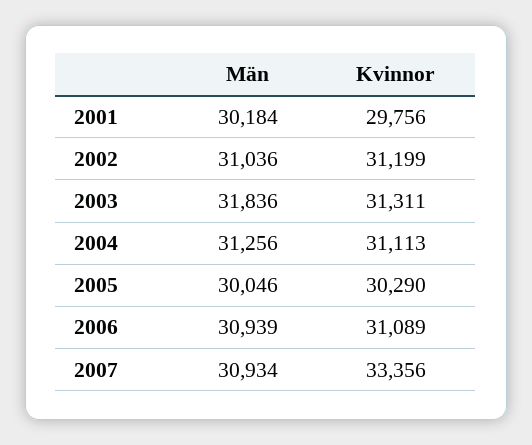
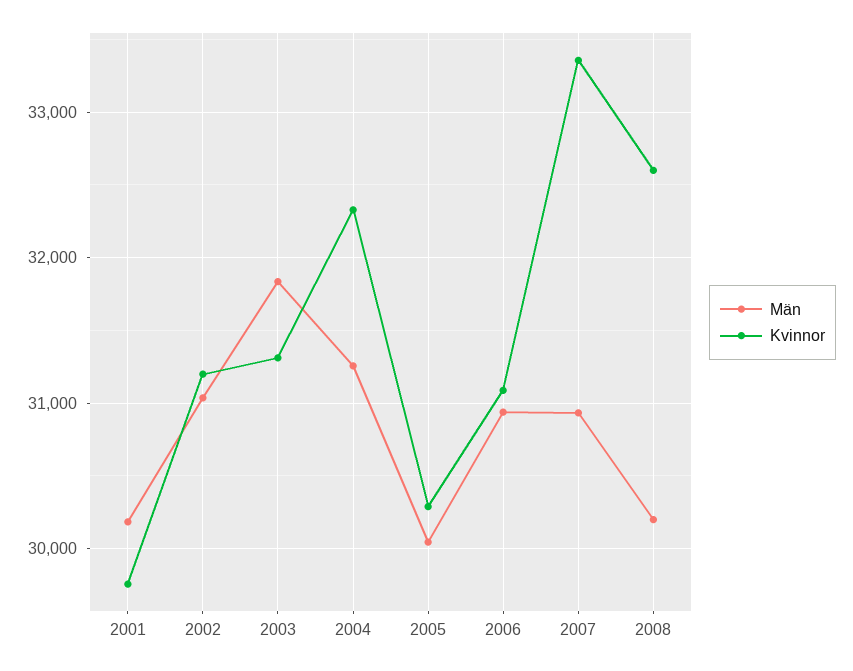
Kvinnor, 2004: 31113 -> 32300
Män, 2008: none -> 30200
Kvinnor, 2008: none -> 32600

